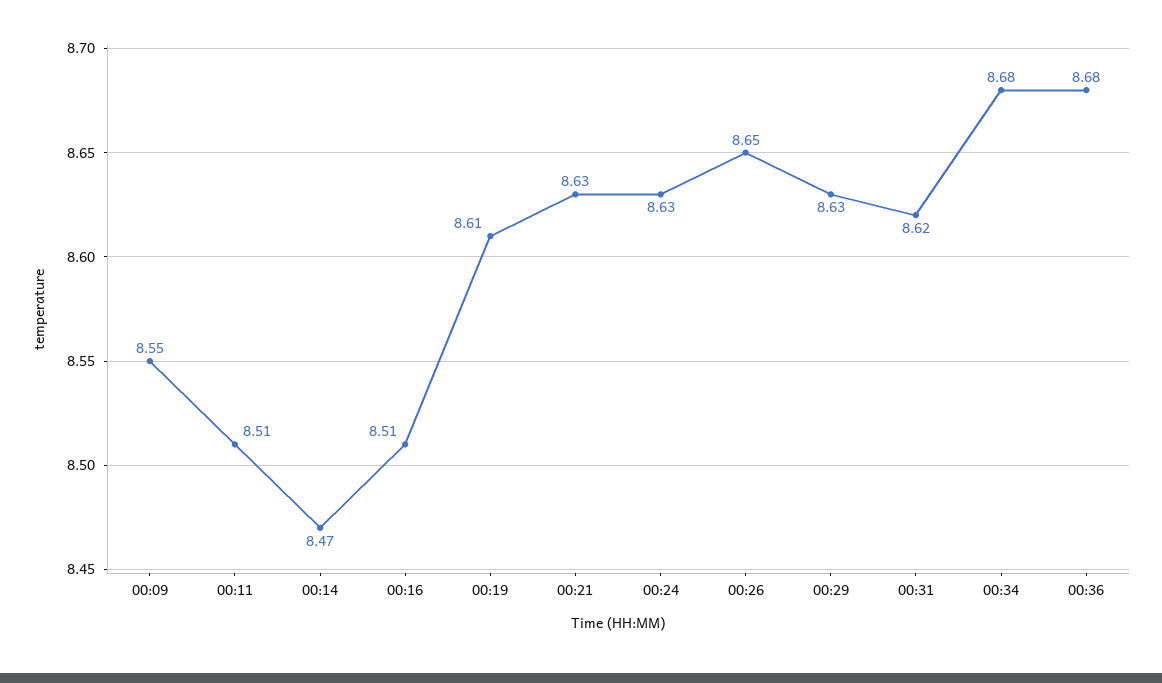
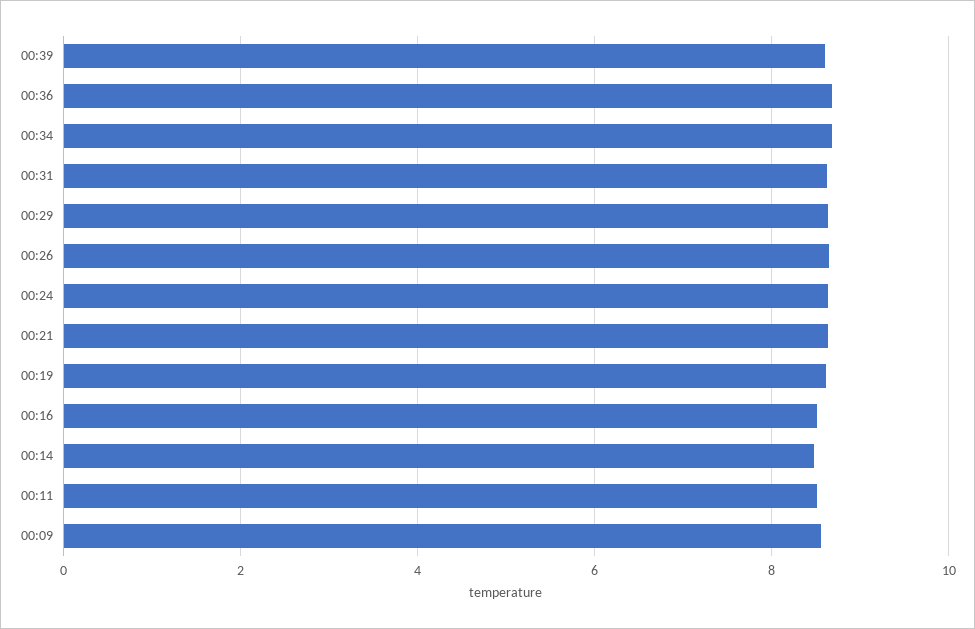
00:39: none -> 8.6

